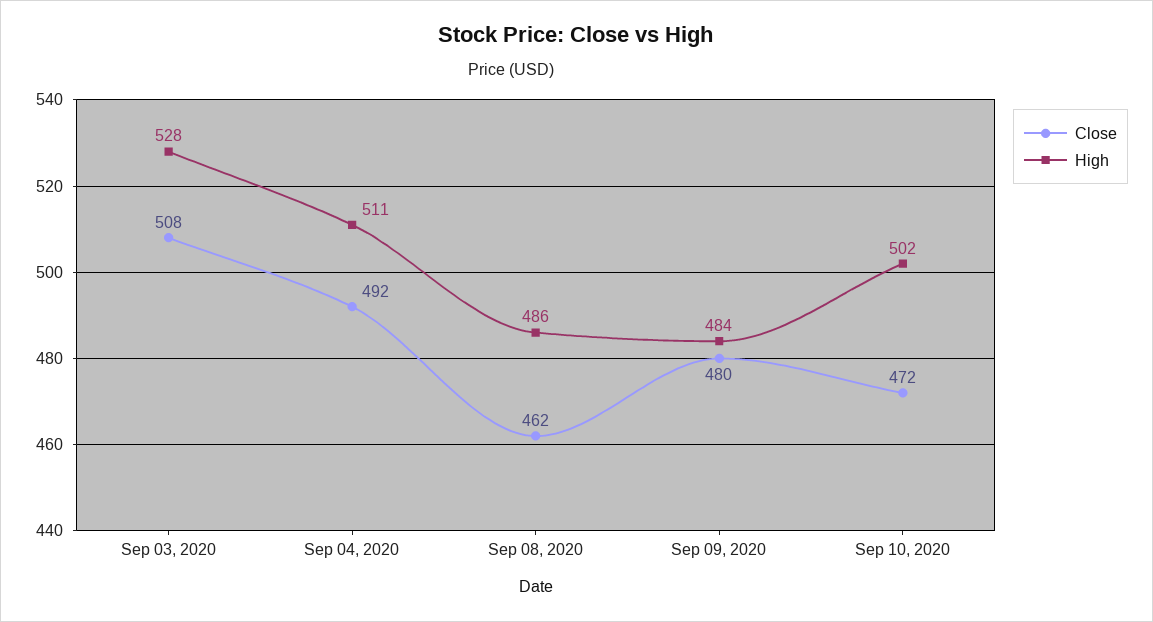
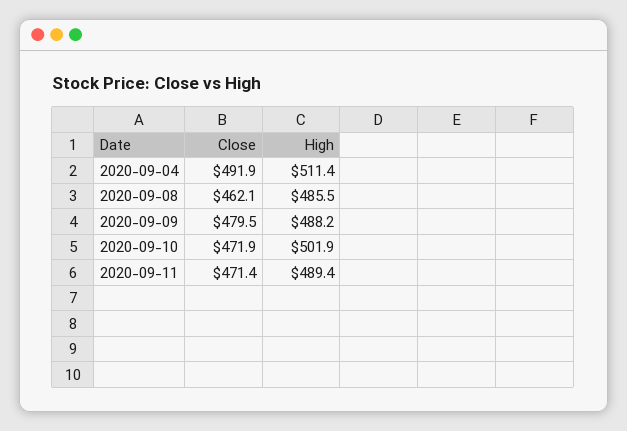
Close, Sep 03, 2020: 508 -> none
High, Sep 03, 2020: 528 -> none
High, Sep 09, 2020: 484 -> 488.2
Close, 2020-09-11: none -> 471.4
High, 2020-09-11: none -> 489.4

